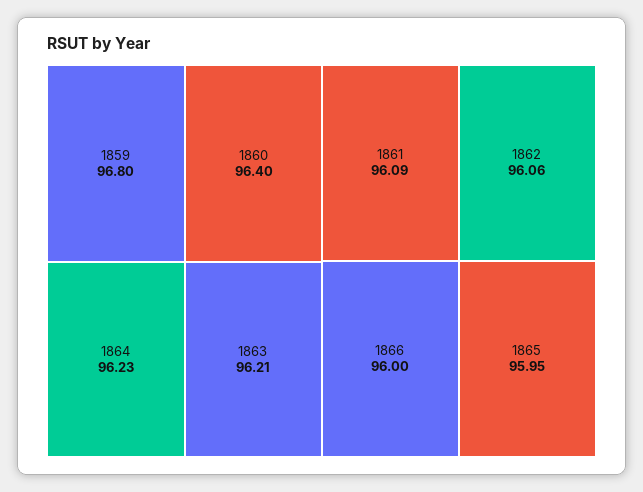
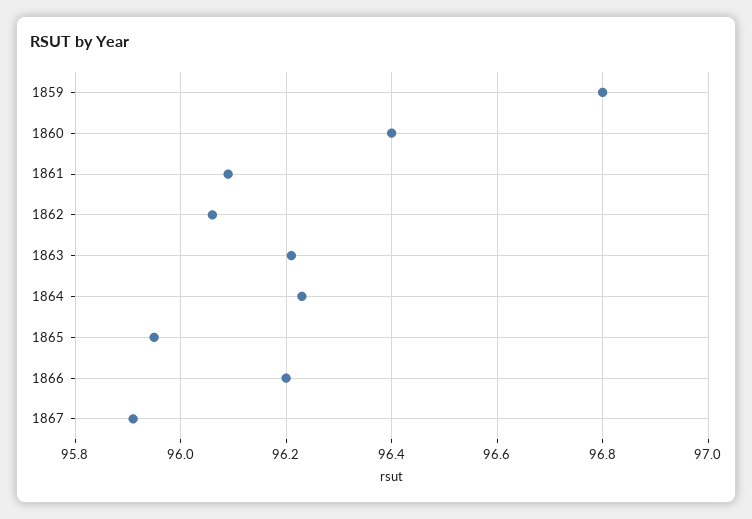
1866: 96 -> 96.2
1867: none -> 95.9

